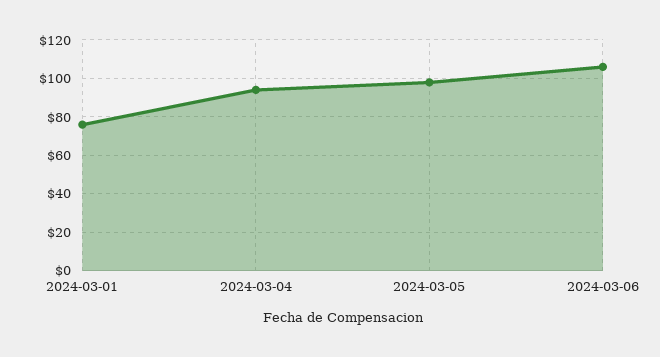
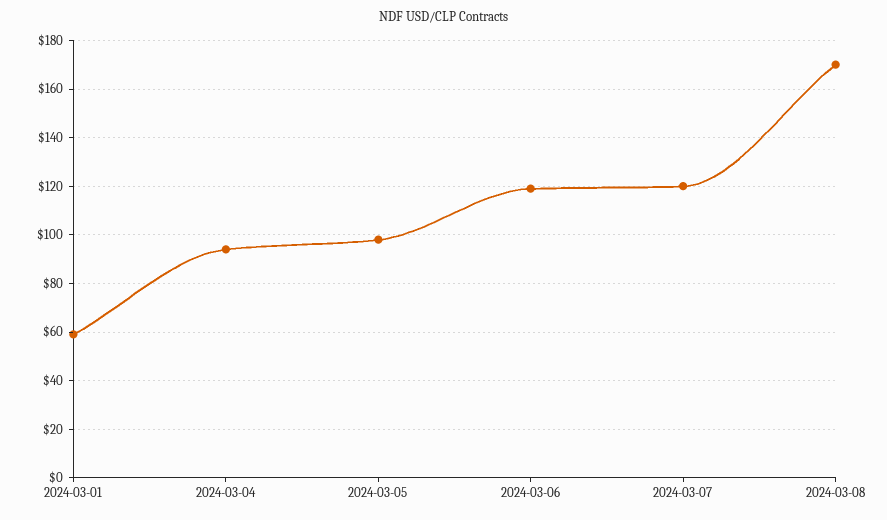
2024-03-01: 75 -> 60
2024-03-06: 105 -> 120
2024-03-07: none -> 120
2024-03-08: none -> 170

